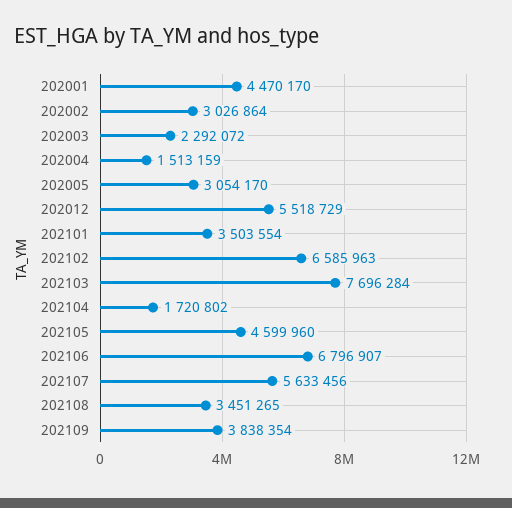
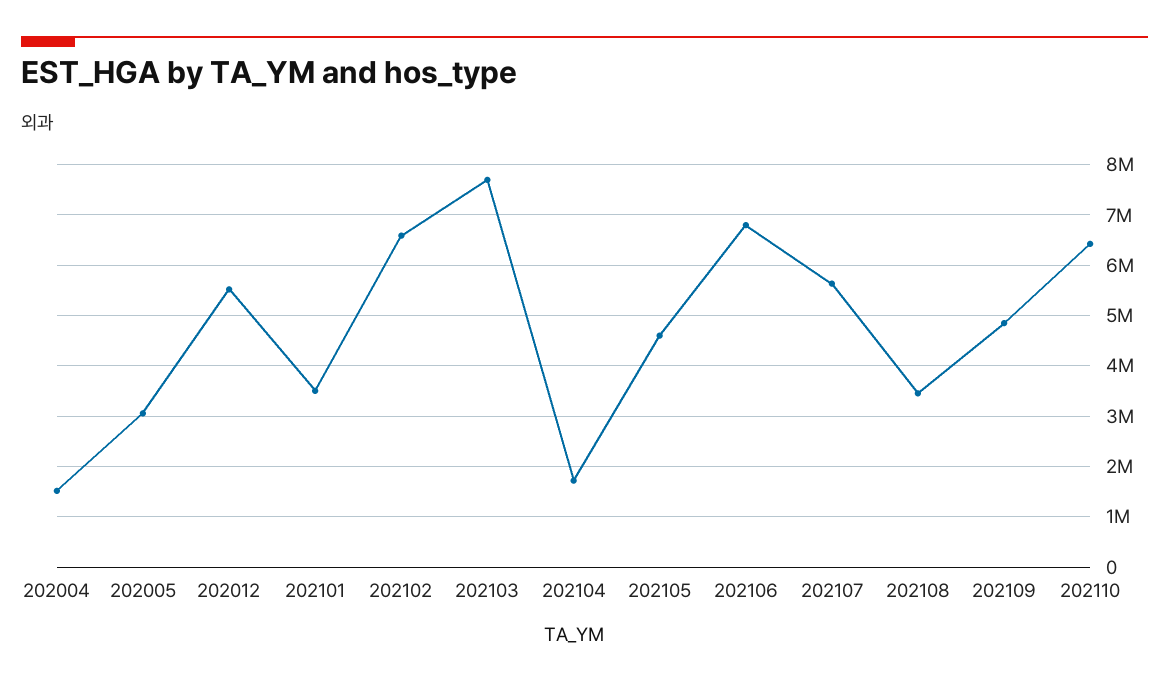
202001: 4470170 -> none
202002: 3026864 -> none
202003: 2292072 -> none
202109: 3838354 -> 4800000
202110: none -> 6400000

